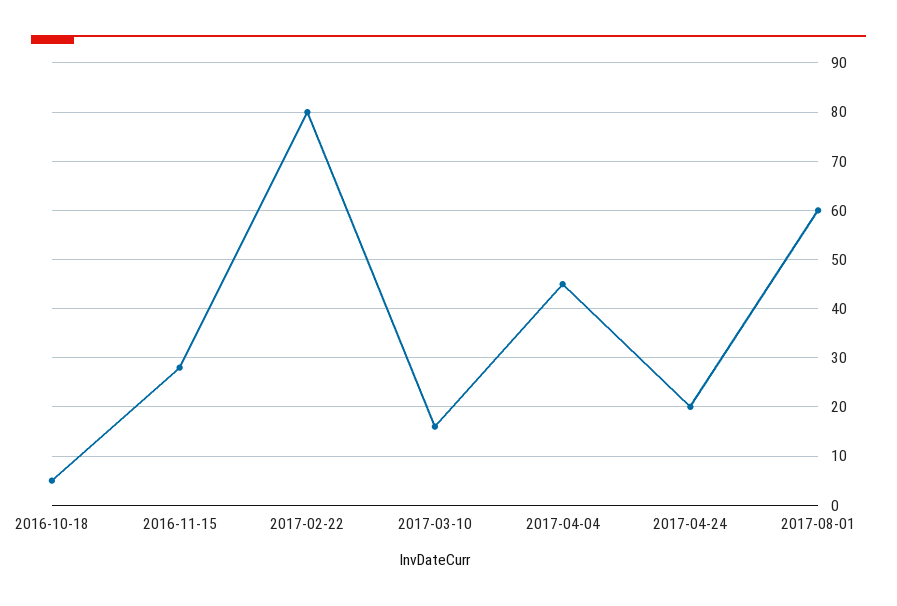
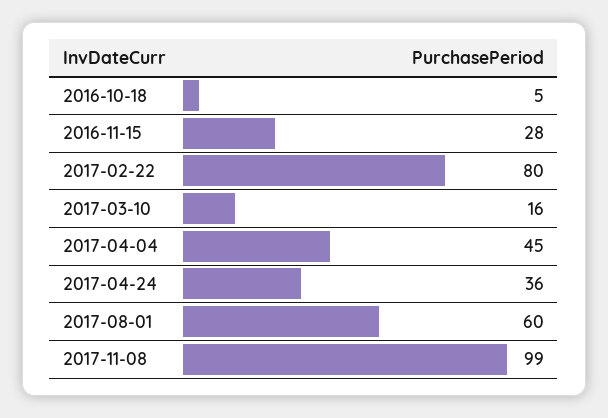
2017-04-24: 20 -> 36
2017-11-08: none -> 99

